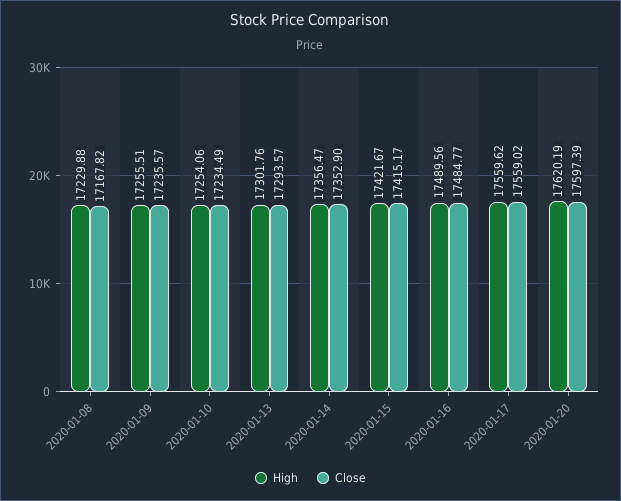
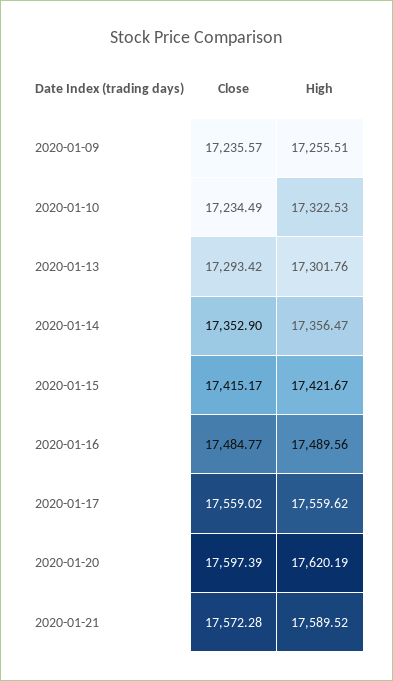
High, 2020-01-08: 17229.88 -> none
Close, 2020-01-08: 17167.82 -> none
High, 2020-01-10: 17254.06 -> 17322.53
Close, 2020-01-13: 17293.57 -> 17293.42
Close, 2020-01-21: none -> 17572.28
High, 2020-01-21: none -> 17589.52

